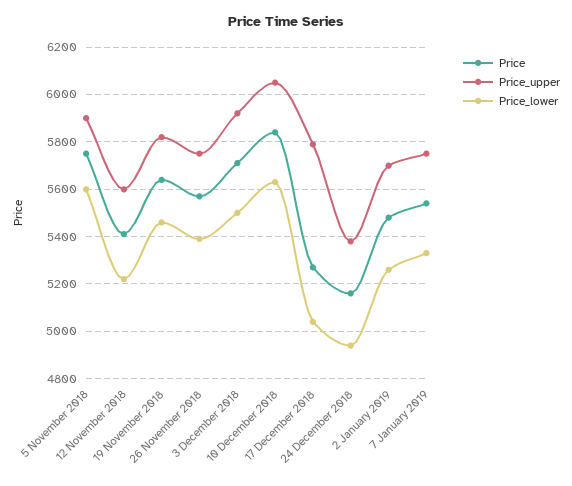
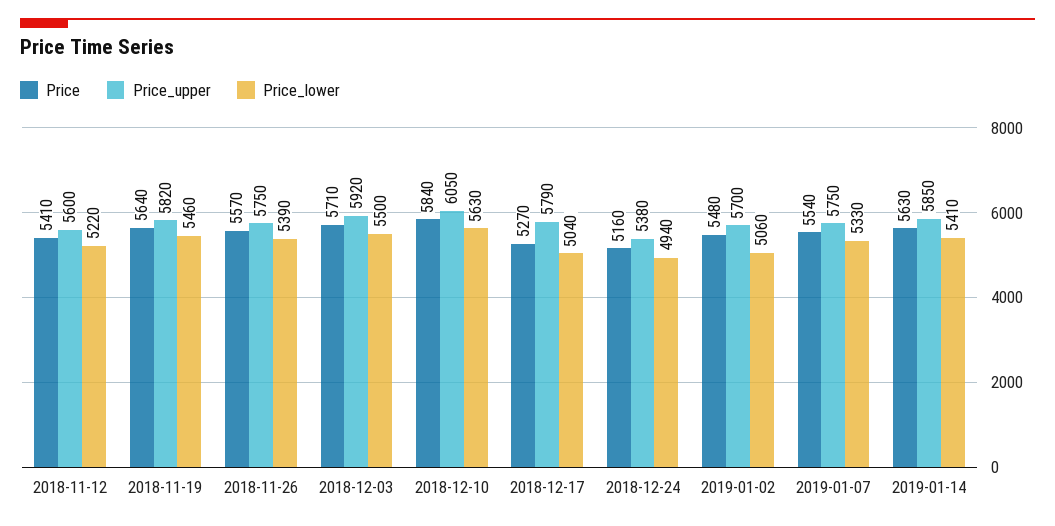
Price, 5 November 2018: 5750 -> none
Price_upper, 5 November 2018: 5900 -> none
Price_lower, 5 November 2018: 5600 -> none
Price_lower, 2 January 2019: 5250 -> 5060
Price, 2019-01-14: none -> 5630
Price_upper, 2019-01-14: none -> 5850
Price_lower, 2019-01-14: none -> 5410

